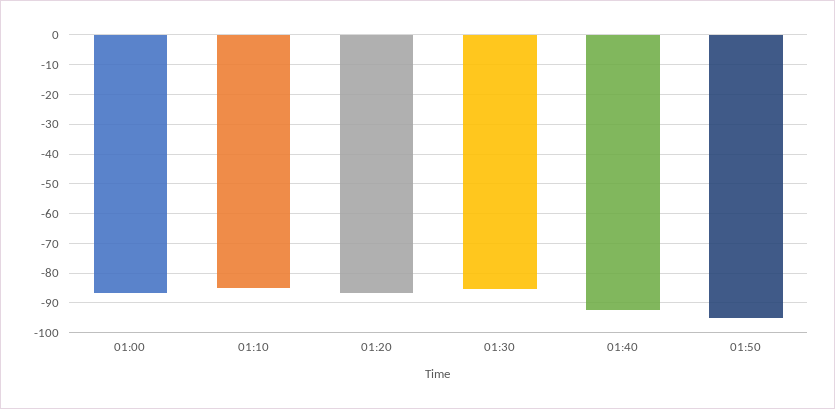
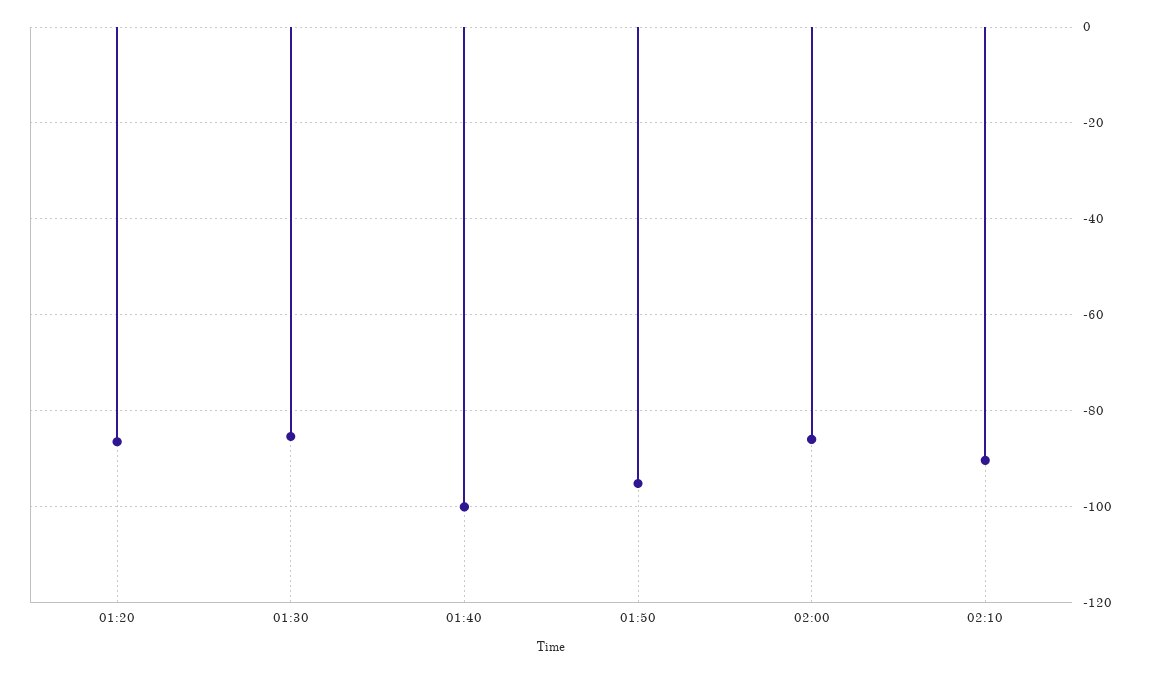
01:00: -87.5 -> none
01:10: -85 -> none
01:40: -92.5 -> -100
02:00: none -> -86
02:10: none -> -90

